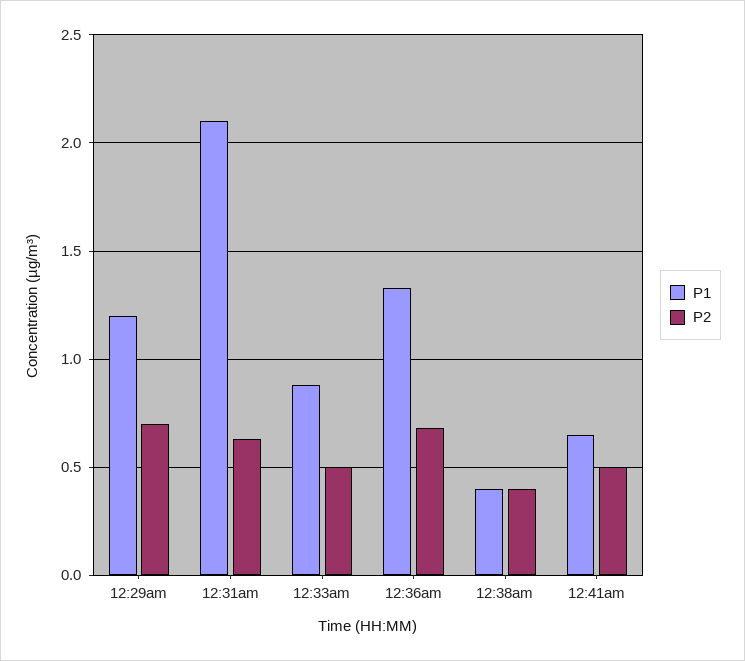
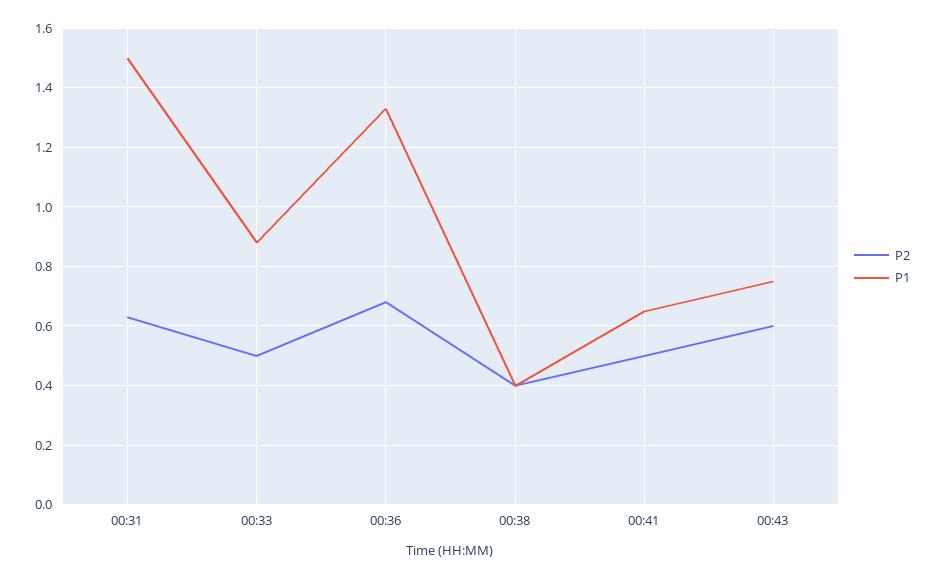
P1, 12:29am: 1.2 -> none
P2, 12:29am: 0.7 -> none
P1, 12:31am: 2.1 -> 1.5
P2, 00:43: none -> 0.6
P1, 00:43: none -> 0.75

